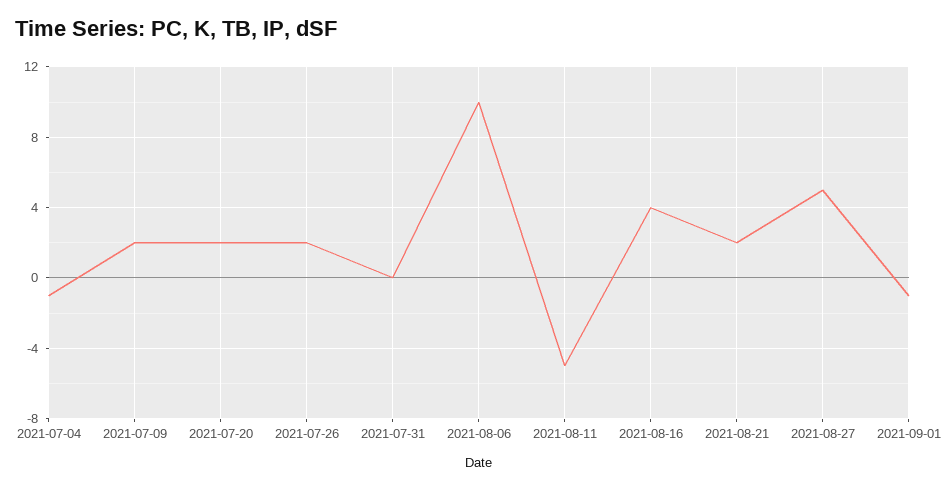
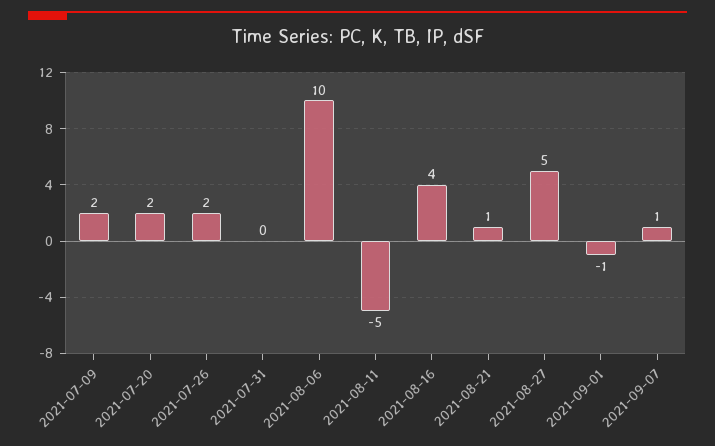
2021-07-04: -1 -> none
2021-08-21: 2 -> 1
2021-09-07: none -> 1

